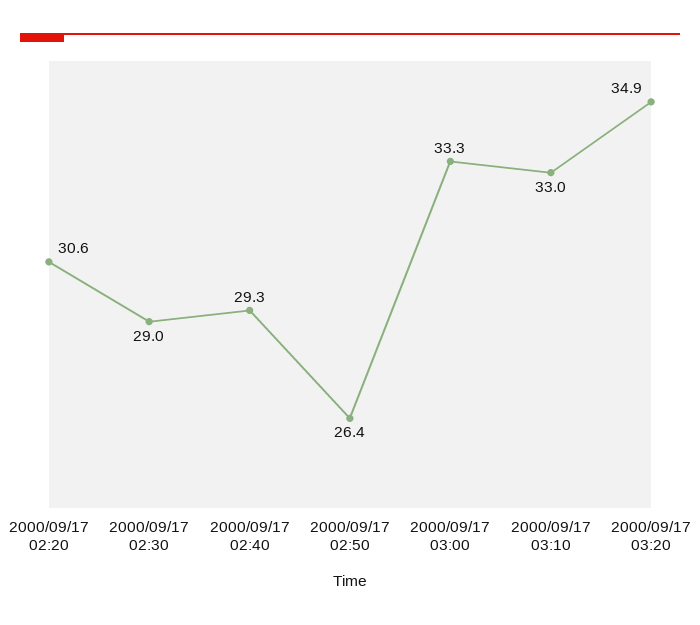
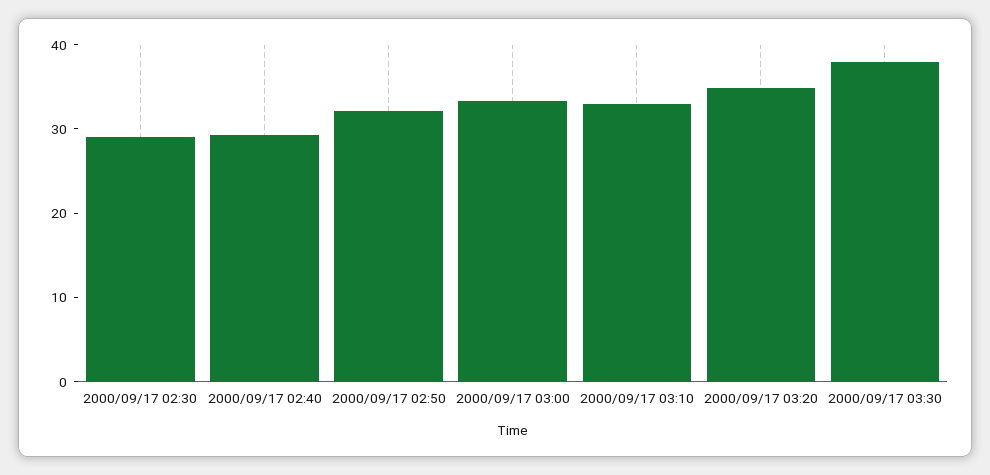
2000/09/17 02:20: 30.6 -> none
2000/09/17 02:50: 26.4 -> 32
2000/09/17 03:30: none -> 38

